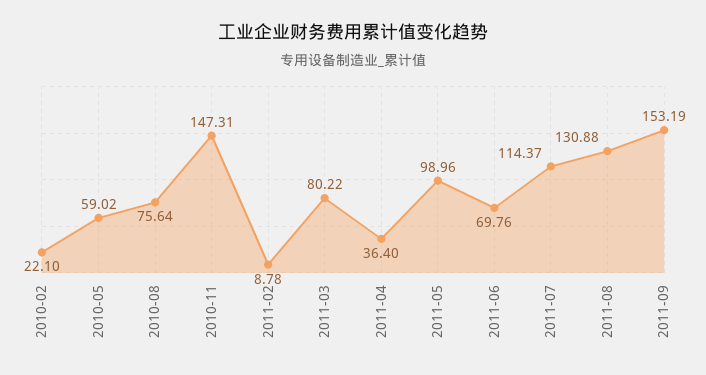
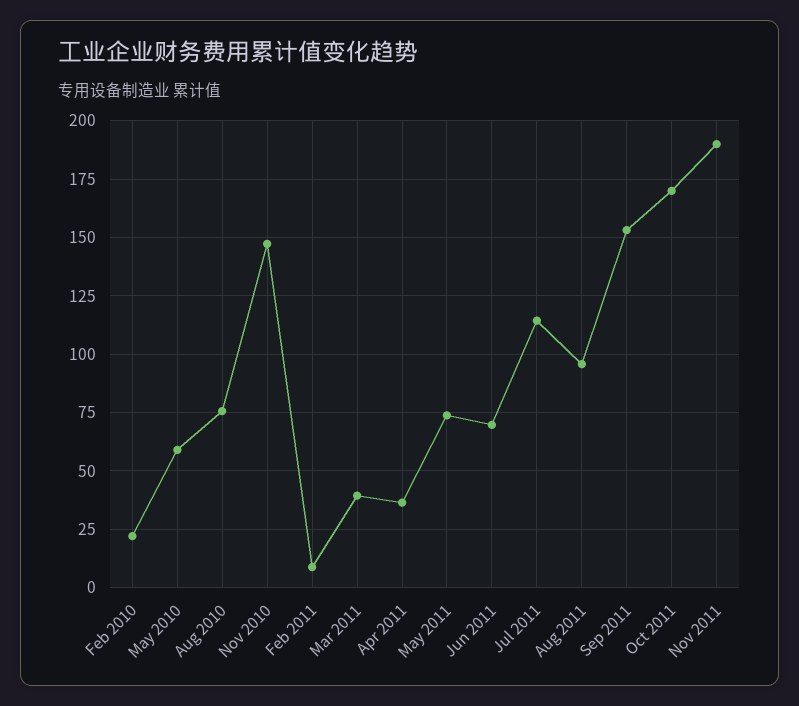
2011-03: 80.22 -> 40
2011-05: 98.96 -> 75
2011-08: 130.88 -> 95
Oct 2011: none -> 170
Nov 2011: none -> 190

